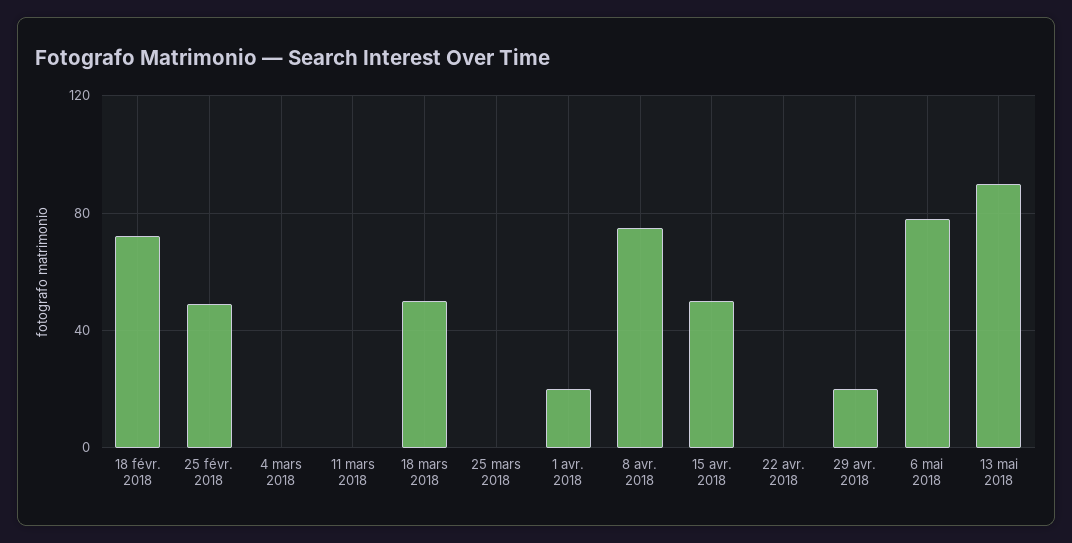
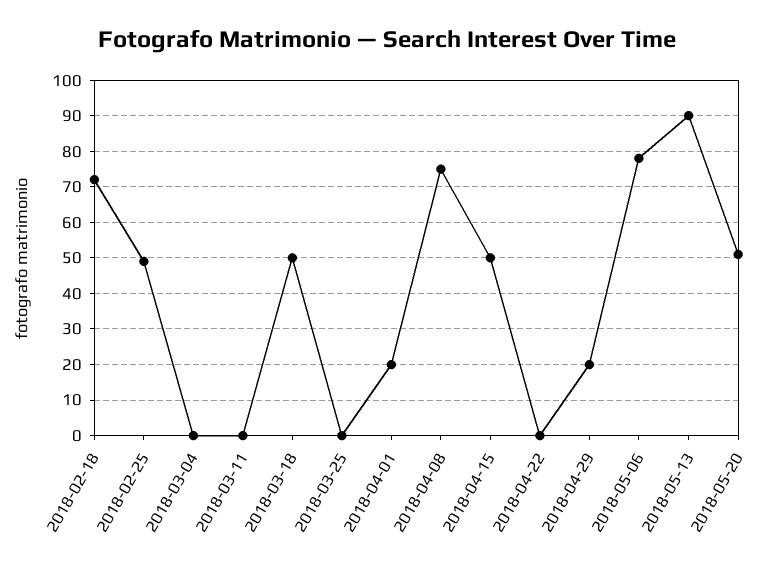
2018-05-20: none -> 50

